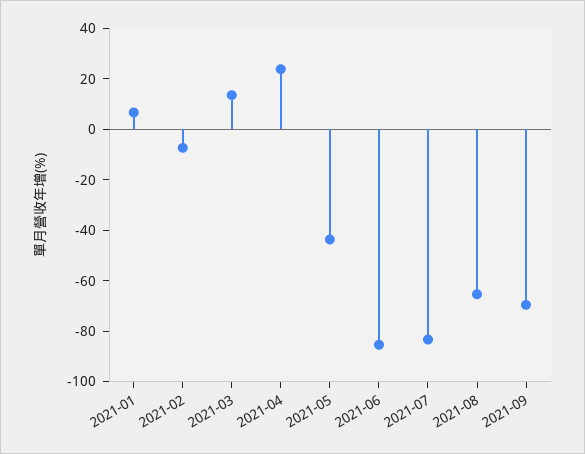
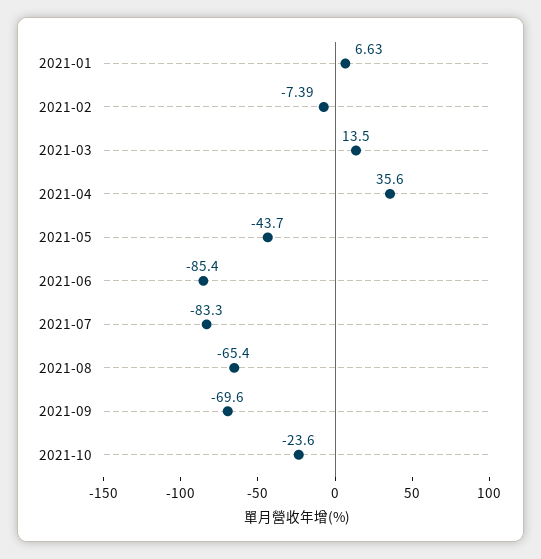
2021-04: 25 -> 35.6
2021-10: none -> -23.6

